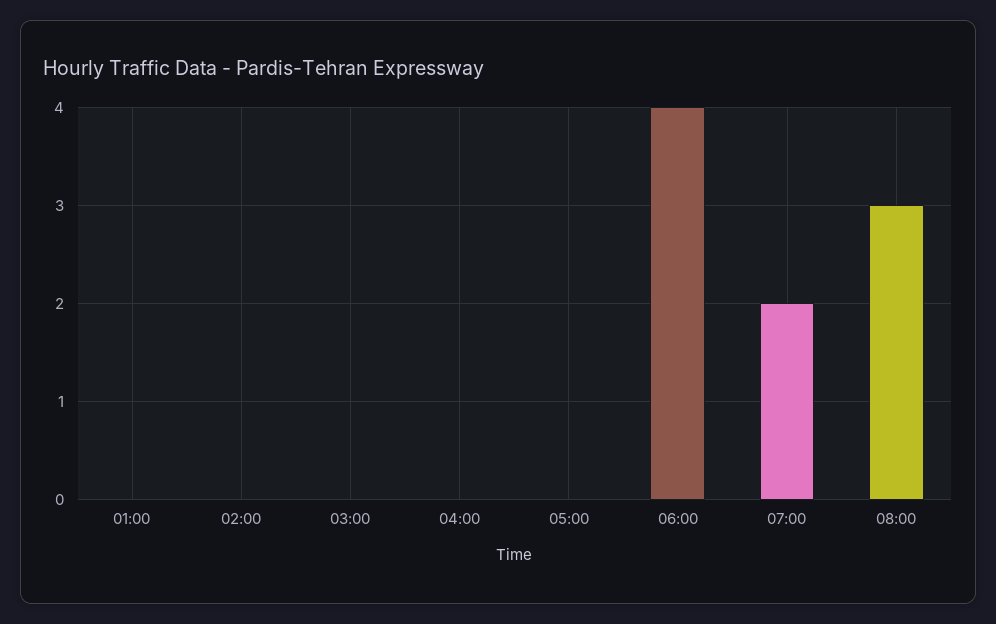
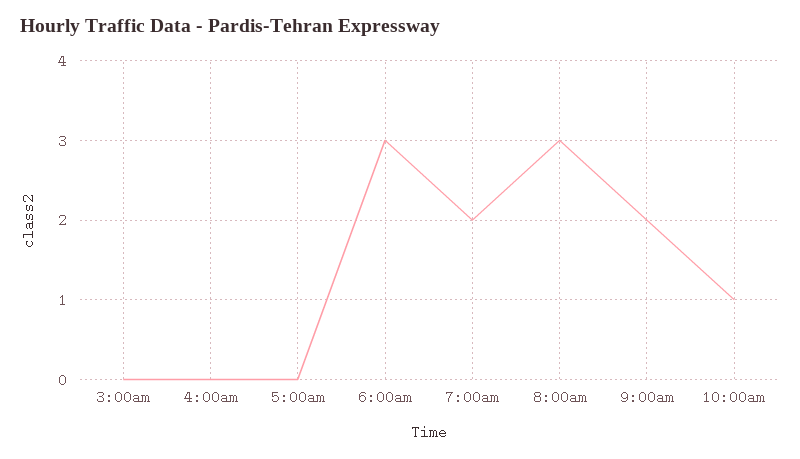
01:00: 0 -> none
02:00: 0 -> none
06:00: 4 -> 3
9:00am: none -> 2
10:00am: none -> 1

